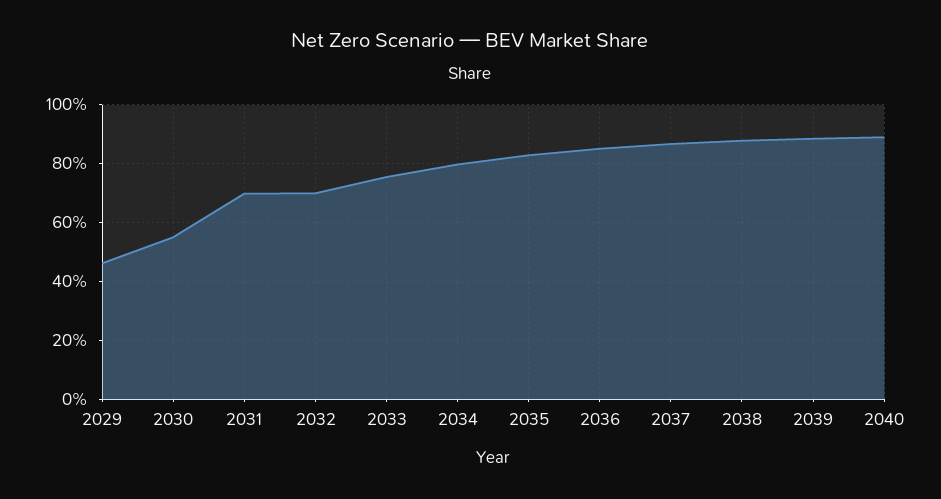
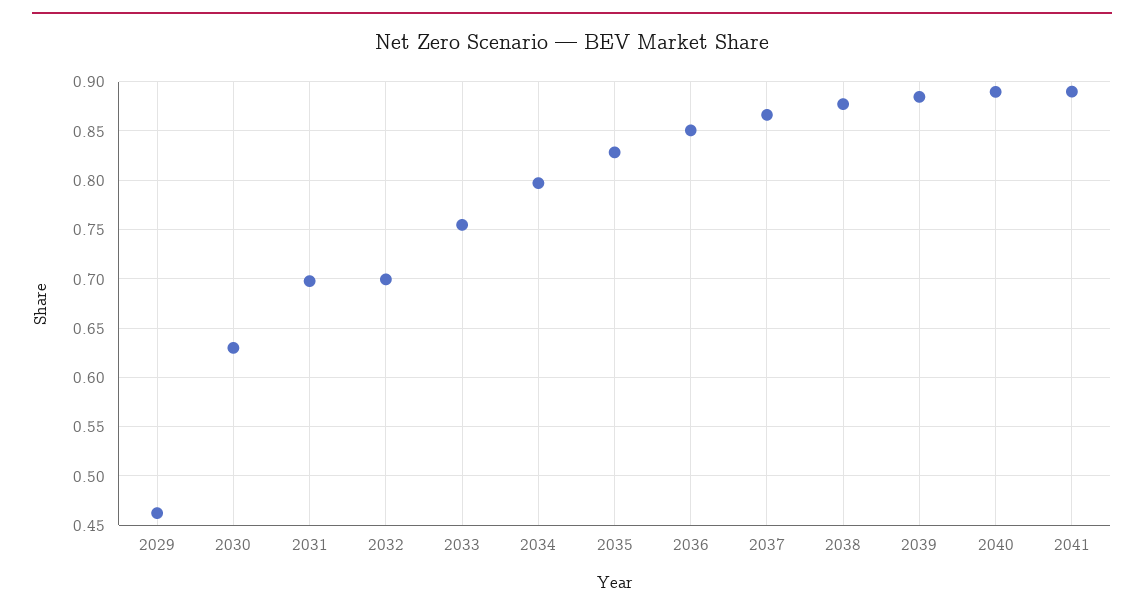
2030: 0.55 -> 0.63
2041: none -> 0.89

